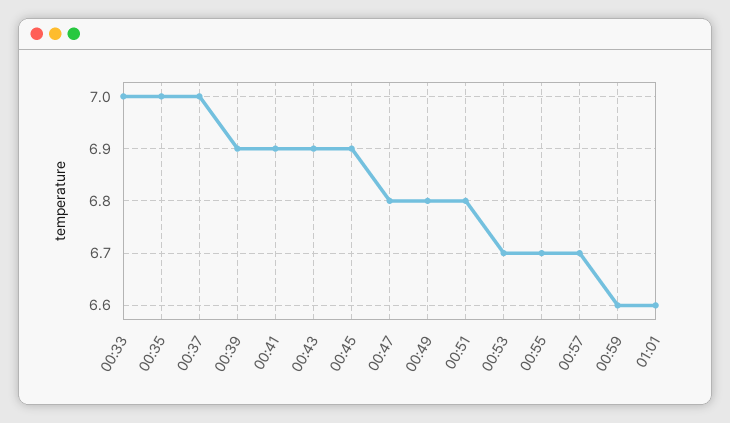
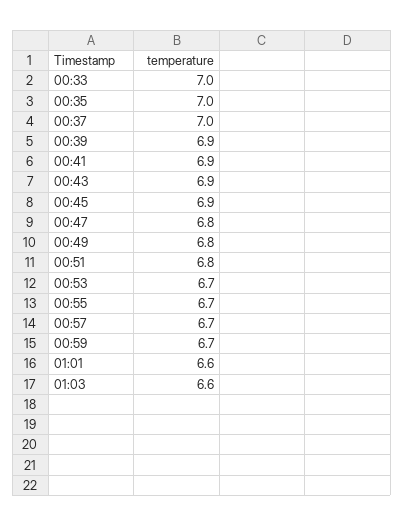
00:59: 6.6 -> 6.7
01:03: none -> 6.6

